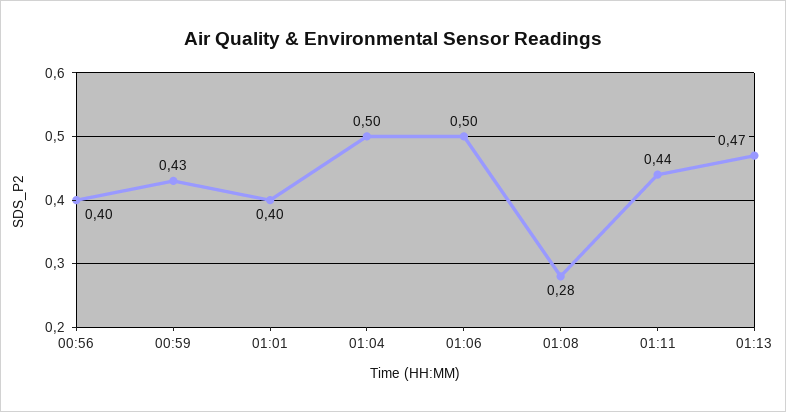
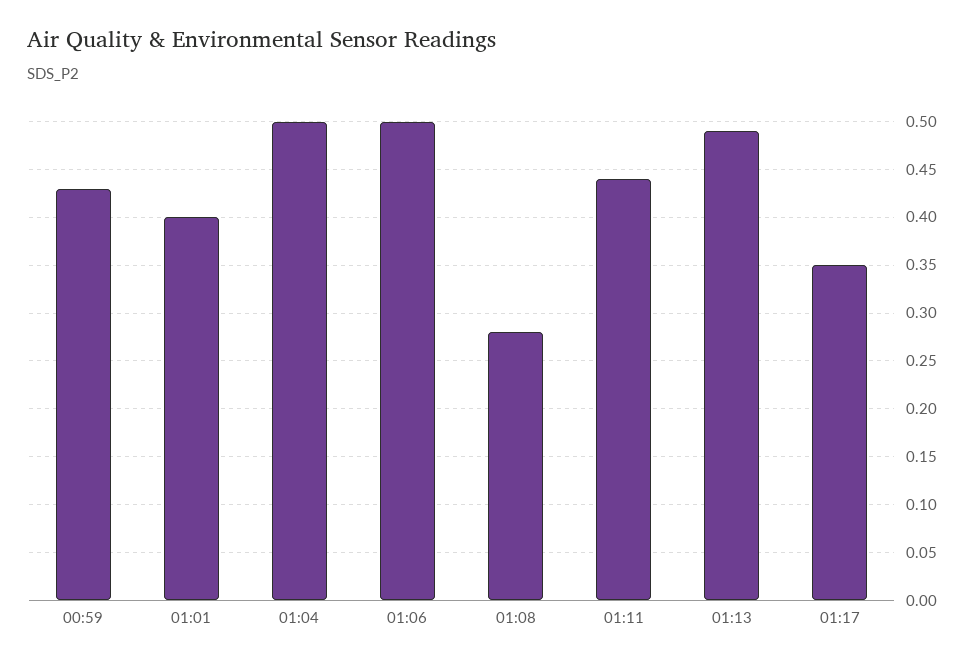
00:56: 0.4 -> none
01:13: 0.47 -> 0.49
01:17: none -> 0.35

